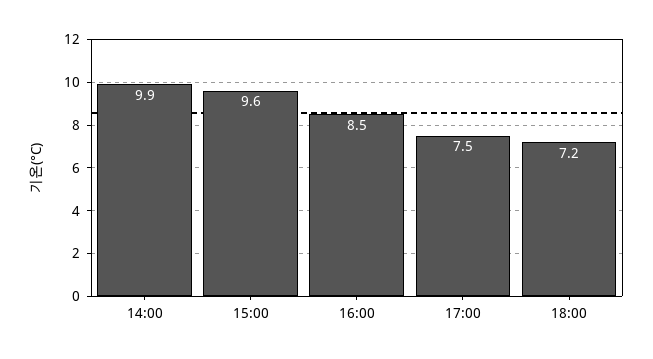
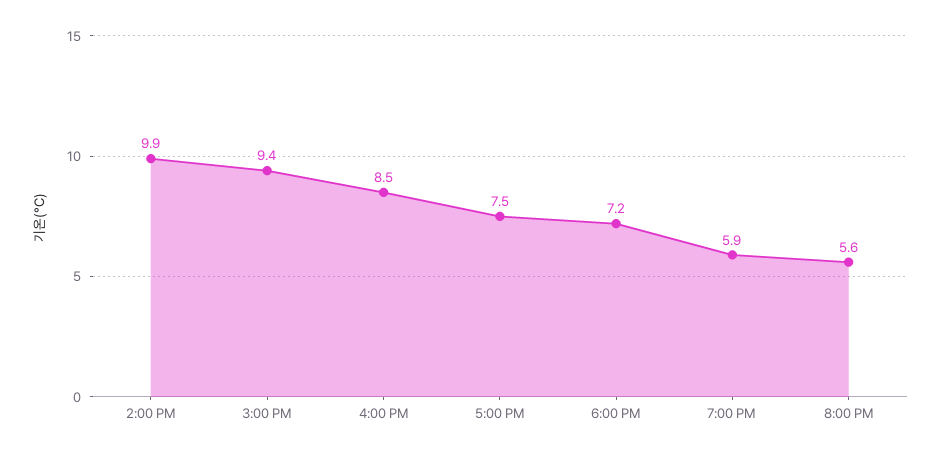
15:00: 9.6 -> 9.4
7:00 PM: none -> 5.9
8:00 PM: none -> 5.6

